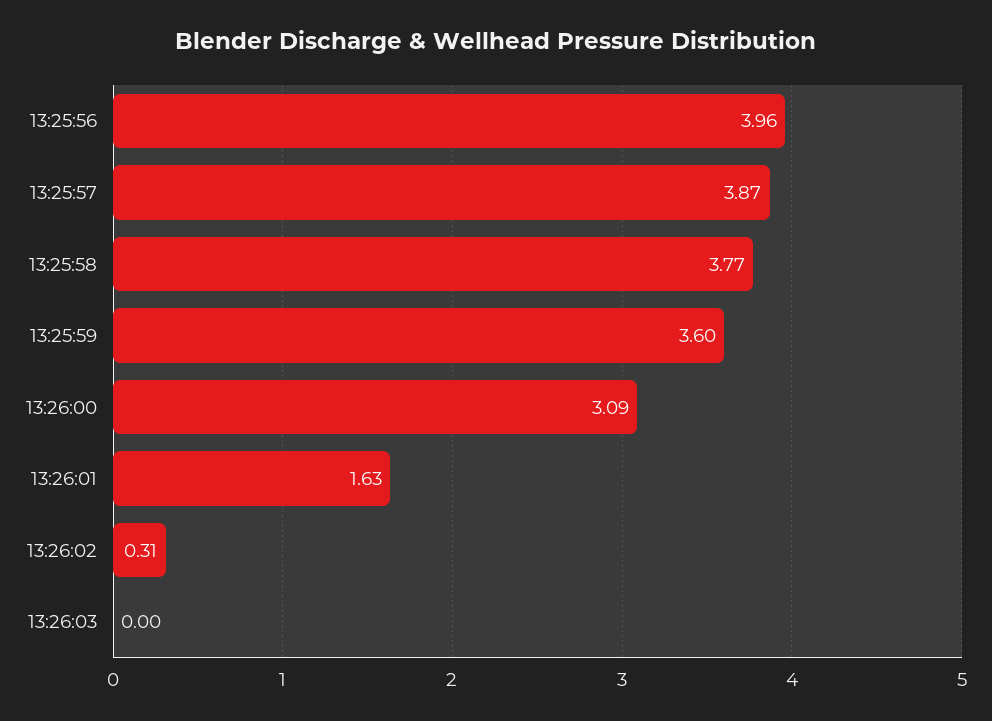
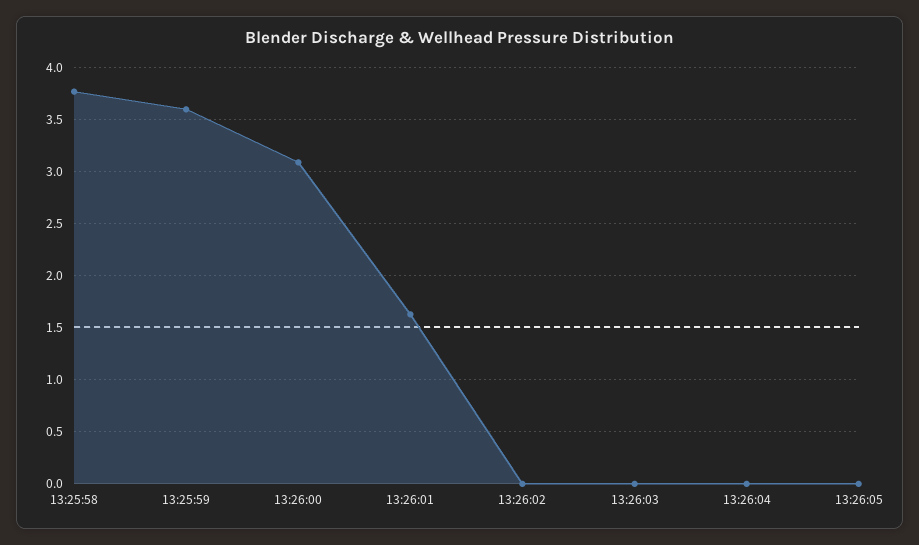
13:25:56: 3.96 -> none
13:25:57: 3.87 -> none
13:26:02: 0.31 -> 0
13:26:04: none -> 0
13:26:05: none -> 0

